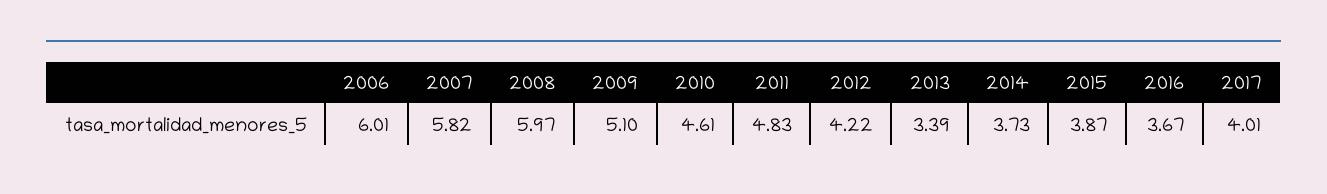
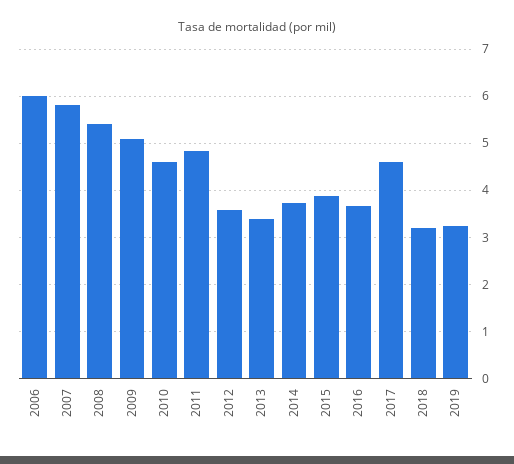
2008: 5.97 -> 5.4
2012: 4.22 -> 3.6
2017: 4.01 -> 4.6
2018: none -> 3.2
2019: none -> 3.2

